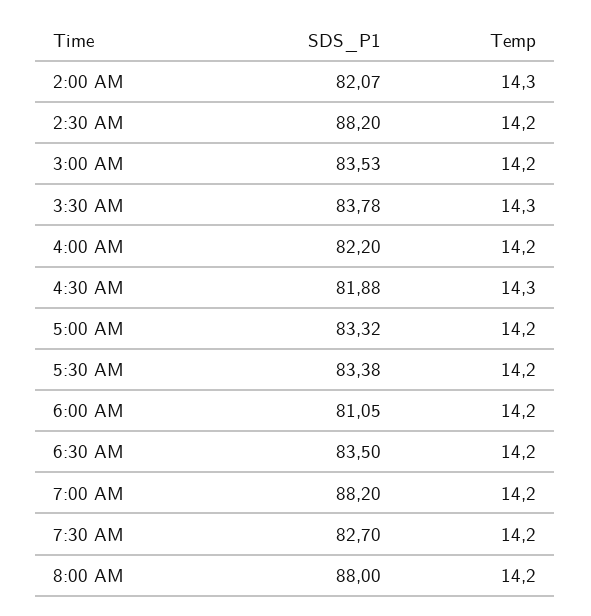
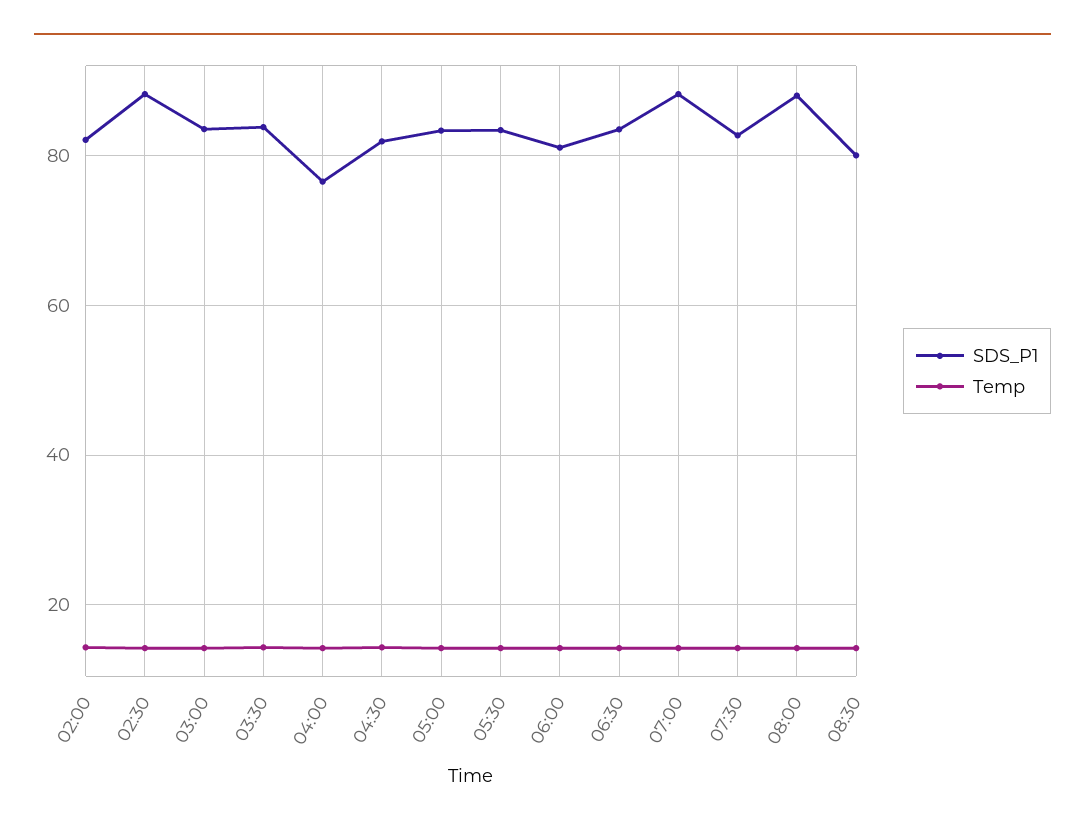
SDS_P1, 4:00 AM: 82.2 -> 76
SDS_P1, 08:30: none -> 80
Temp, 08:30: none -> 14

